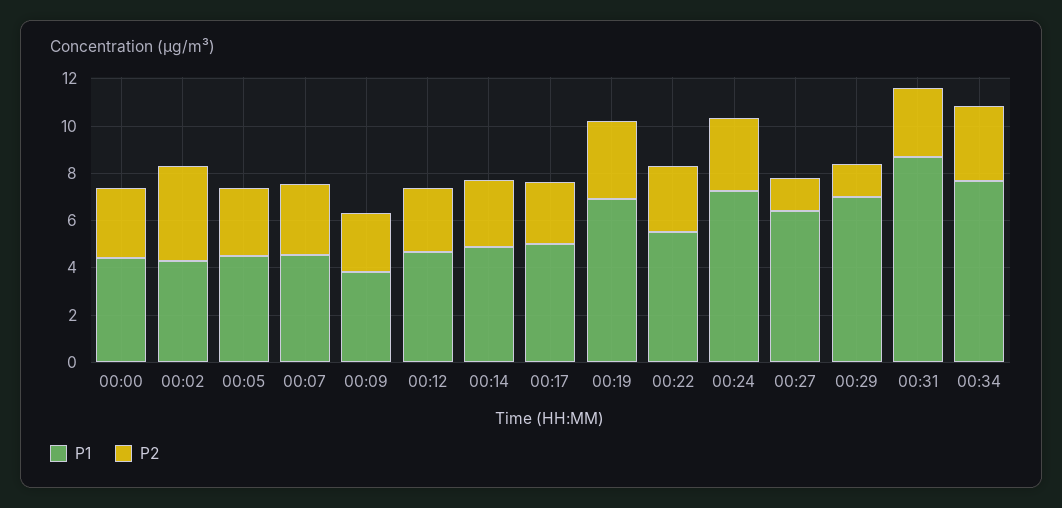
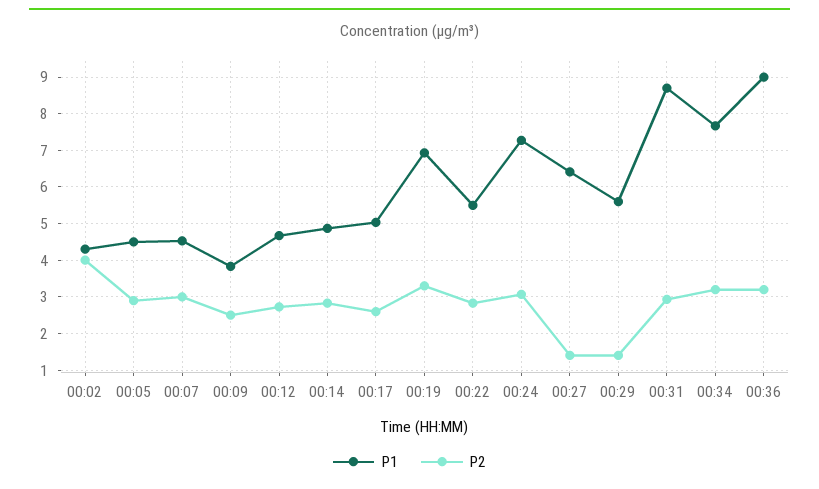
P1, 00:00: 4.5 -> none
P2, 00:00: 3 -> none
P1, 00:29: 7 -> 5.6
P1, 00:36: none -> 9
P2, 00:36: none -> 3.2

